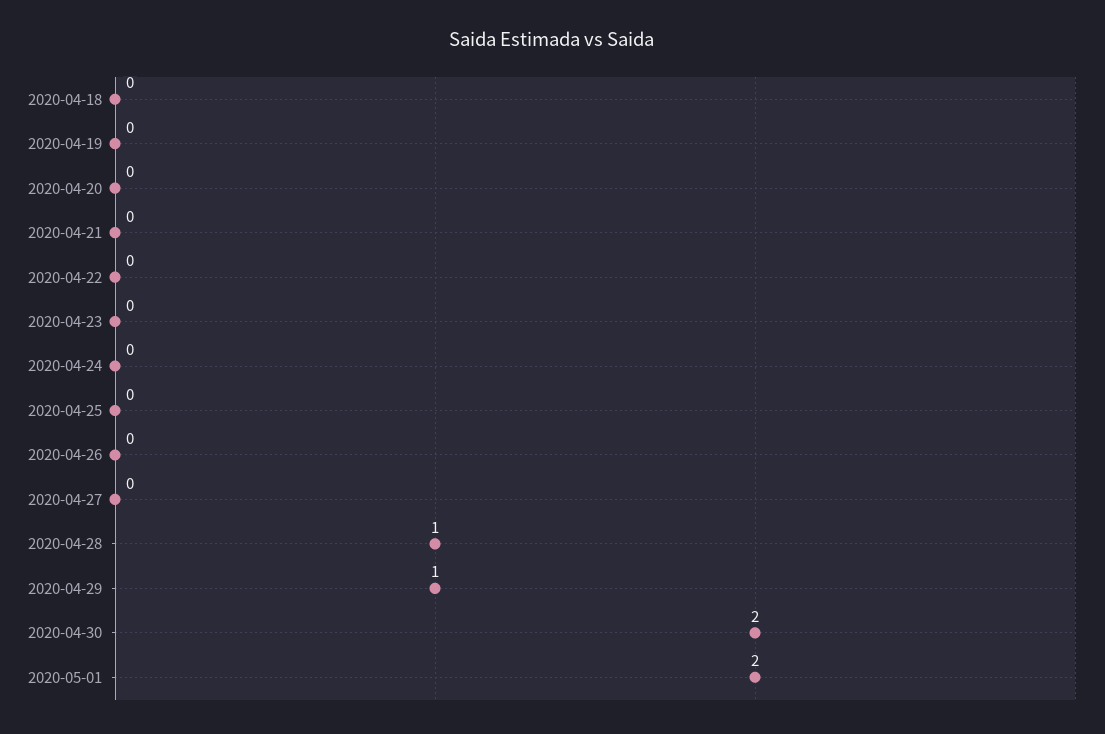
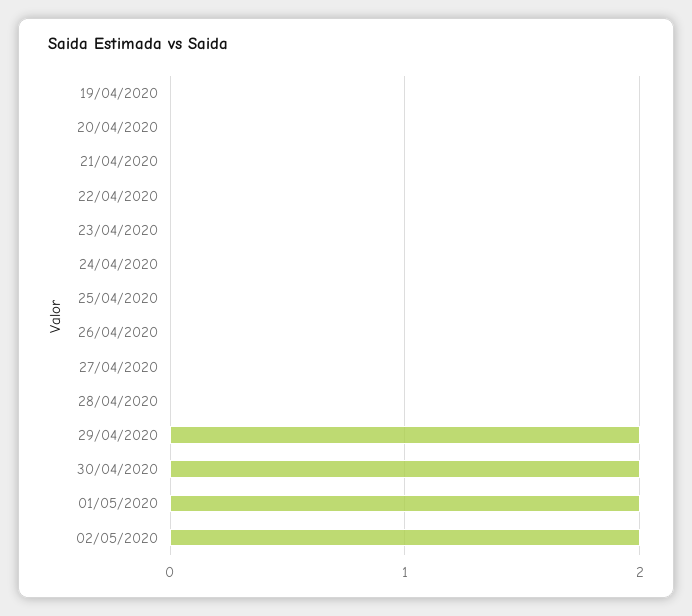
2020-04-18: 0 -> none
2020-04-28: 1 -> 0
2020-04-29: 1 -> 2
02/05/2020: none -> 2

